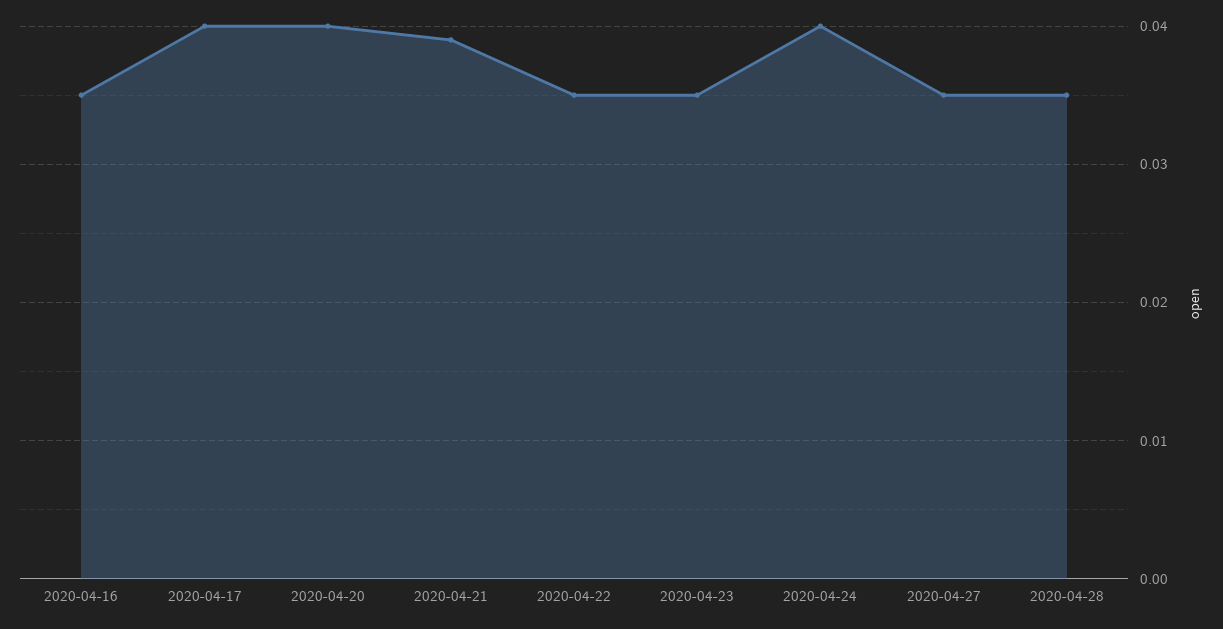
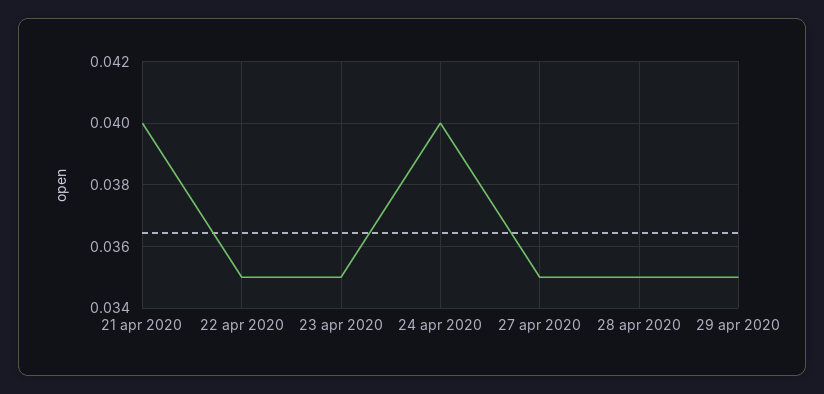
2020-04-16: 0.035 -> none
2020-04-17: 0.04 -> none
2020-04-20: 0.04 -> none
2020-04-21: 0.039 -> 0.04
29 apr 2020: none -> 0.035

